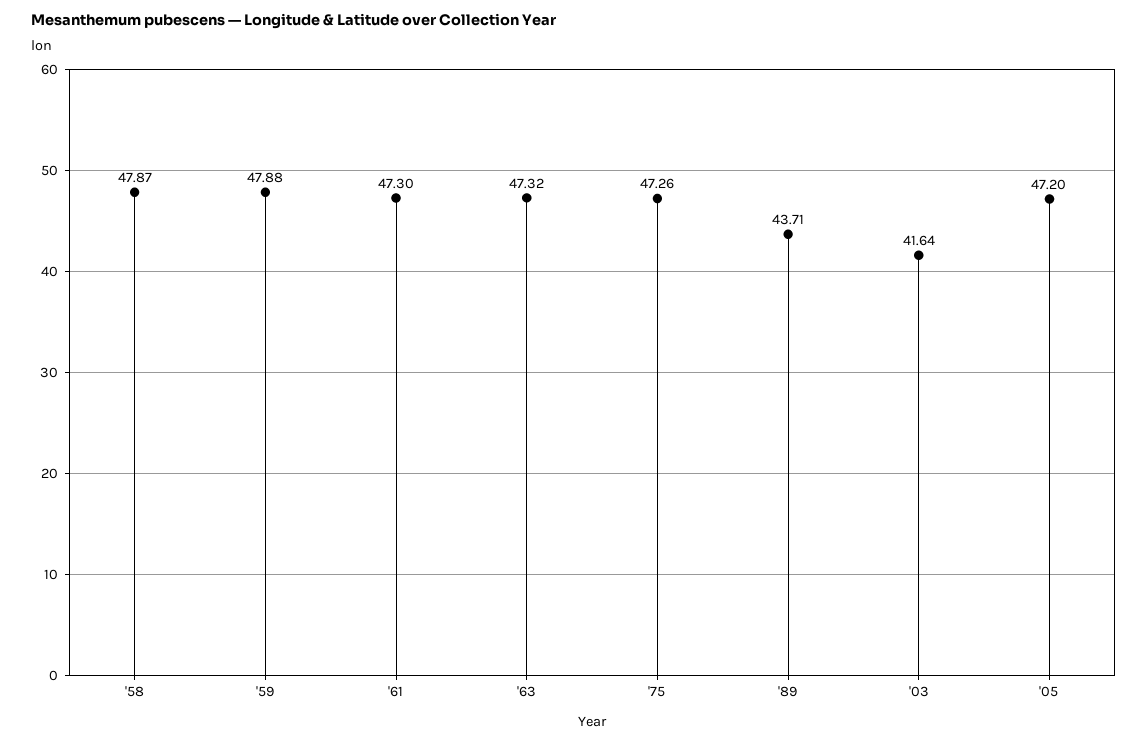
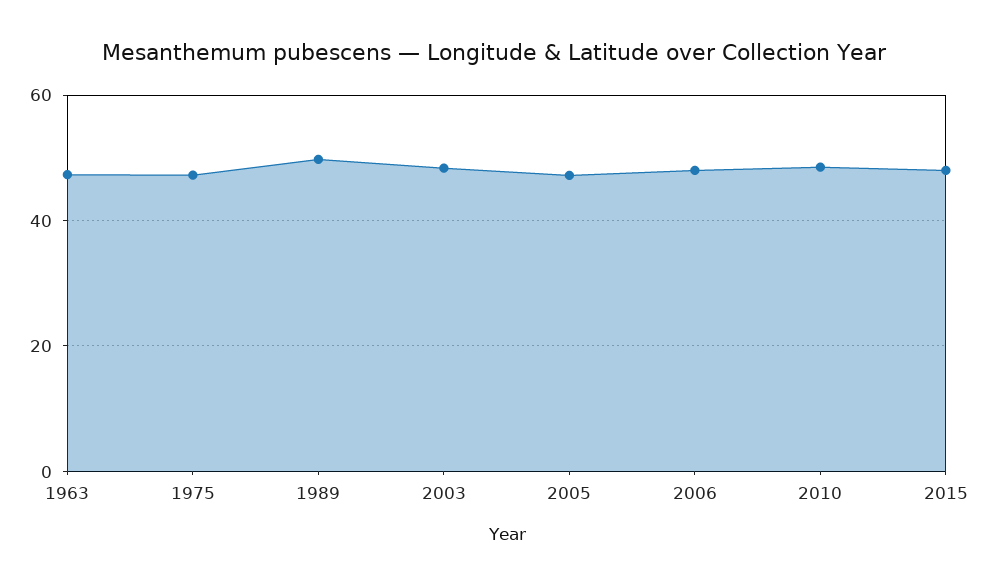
'58: 47.87 -> none
'59: 47.88 -> none
'61: 47.3 -> none
'89: 43.71 -> 50
'03: 41.64 -> 48
2006: none -> 48
2010: none -> 48
2015: none -> 48

